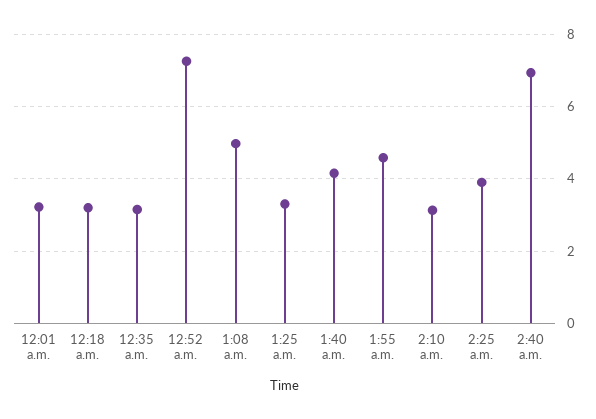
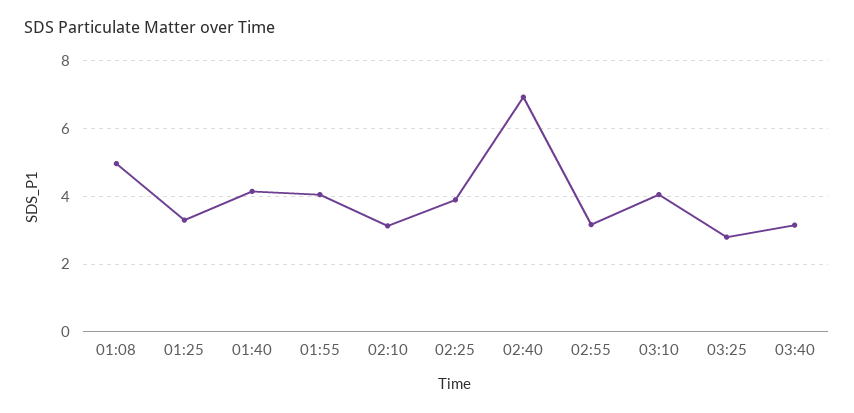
12:01 a.m.: 3.2 -> none
12:18 a.m.: 3.2 -> none
12:35 a.m.: 3.2 -> none
12:52 a.m.: 7.2 -> none
1:55 a.m.: 4.6 -> 4
02:55: none -> 3.2
03:10: none -> 4
03:25: none -> 2.8
03:40: none -> 3.2

